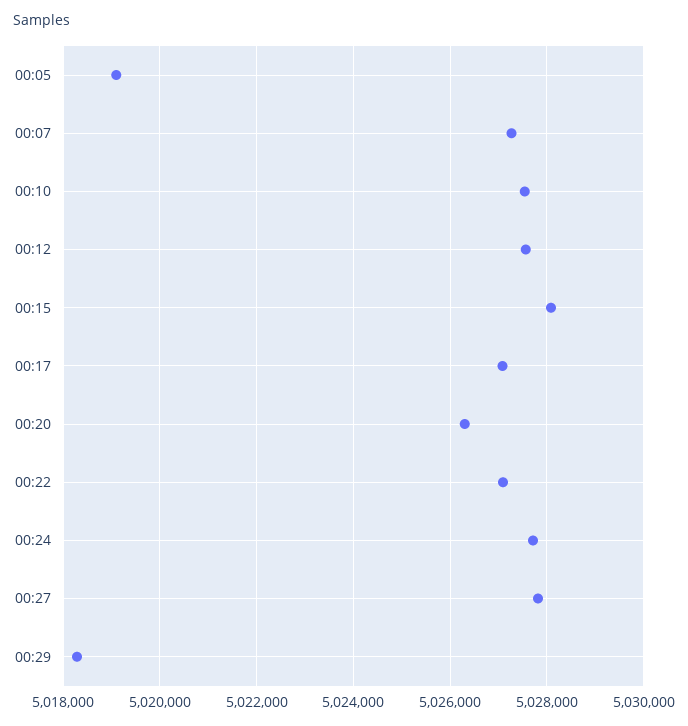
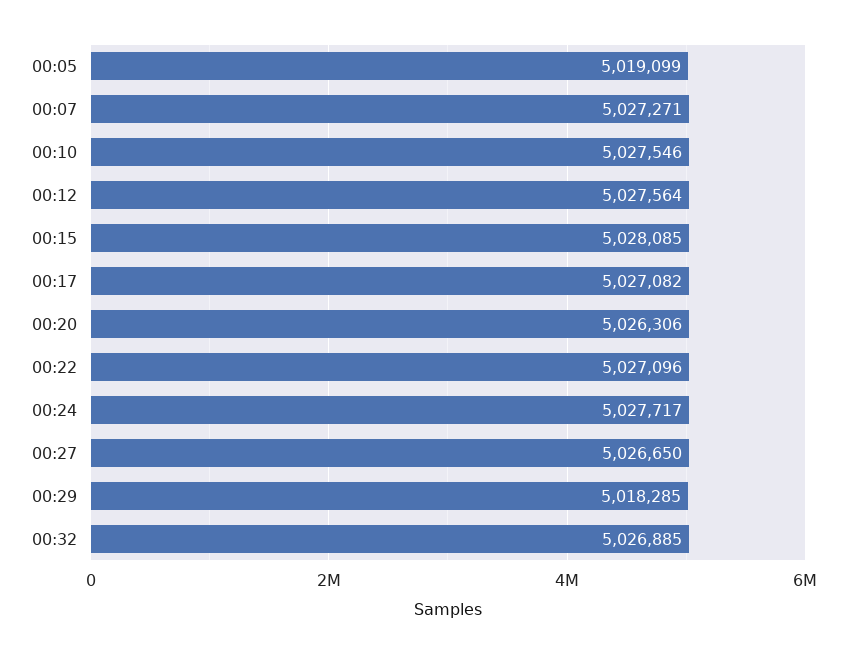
00:27: 5027800 -> 5026650
00:32: none -> 5026885

